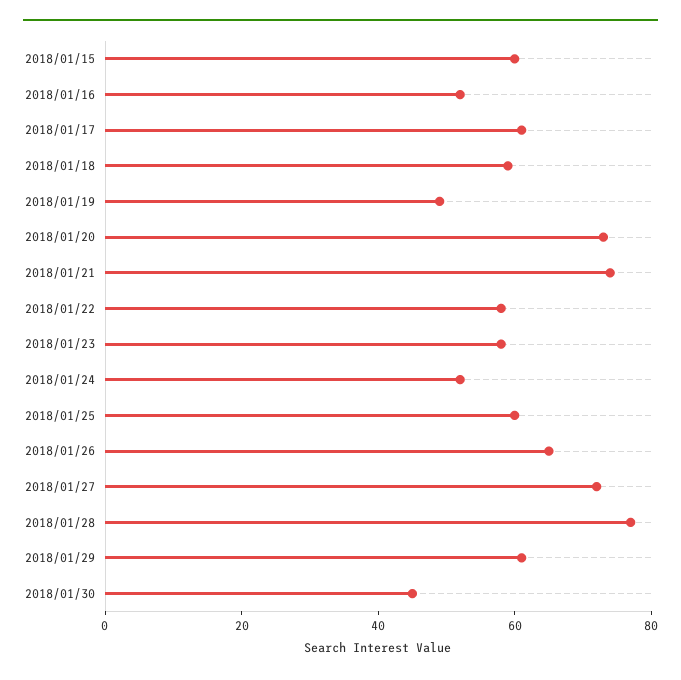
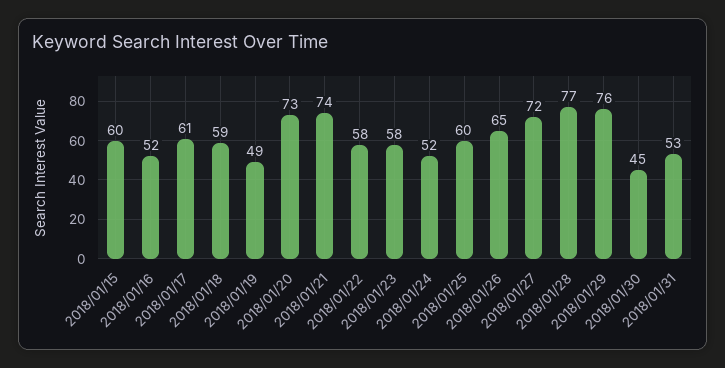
2018/01/29: 60 -> 76
2018/01/31: none -> 53

